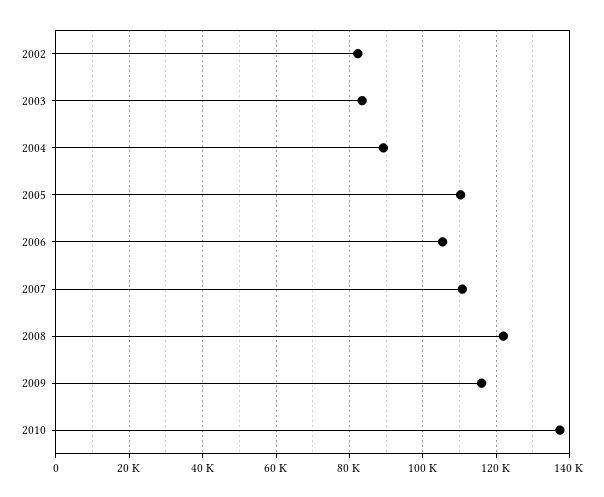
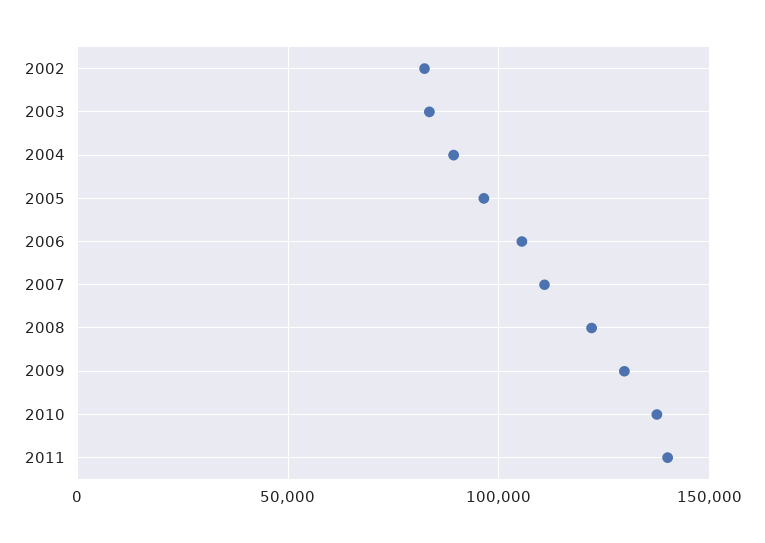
2005: 110000 -> 95000
2009: 116000 -> 130000
2011: none -> 140000

